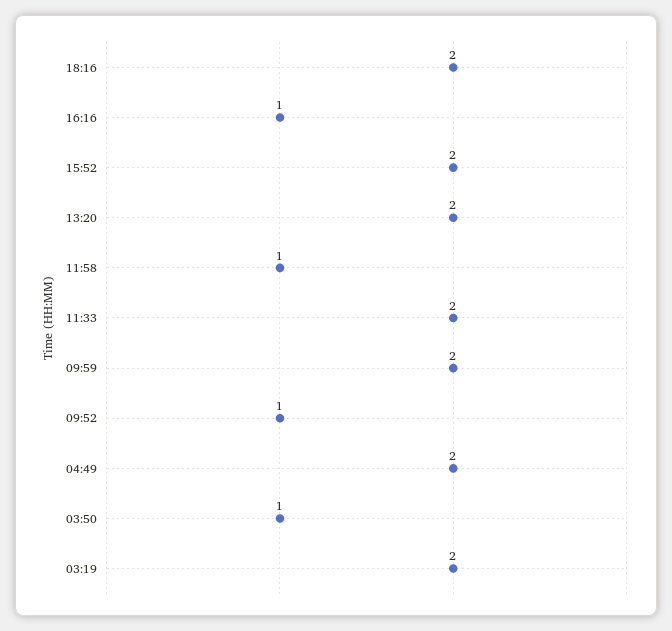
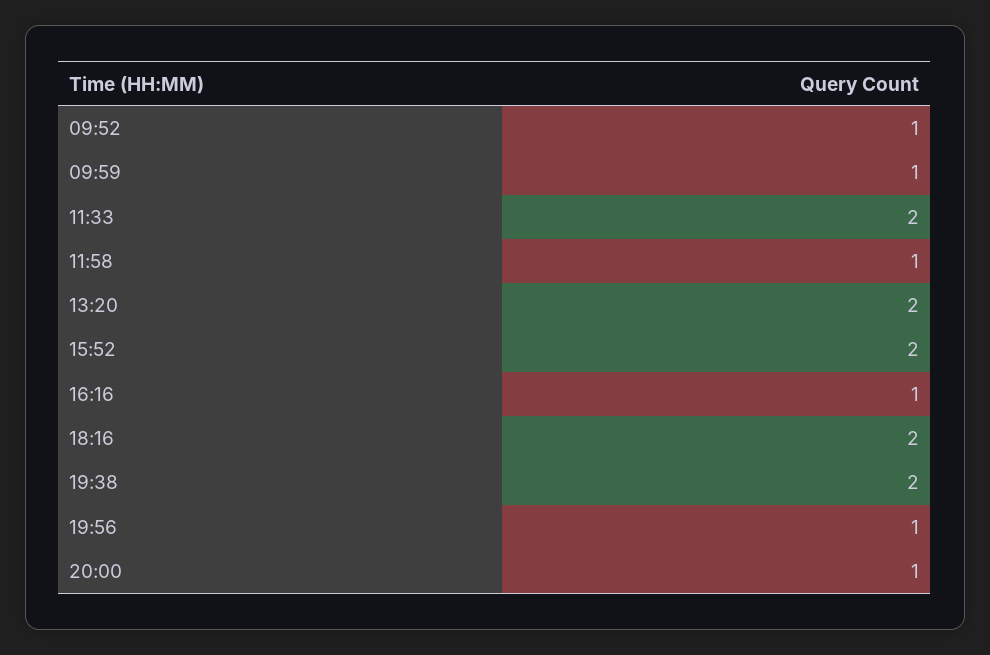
09:59: 2 -> 1
04:49: 2 -> none
03:50: 1 -> none
03:19: 2 -> none
19:38: none -> 2
19:56: none -> 1
20:00: none -> 1

